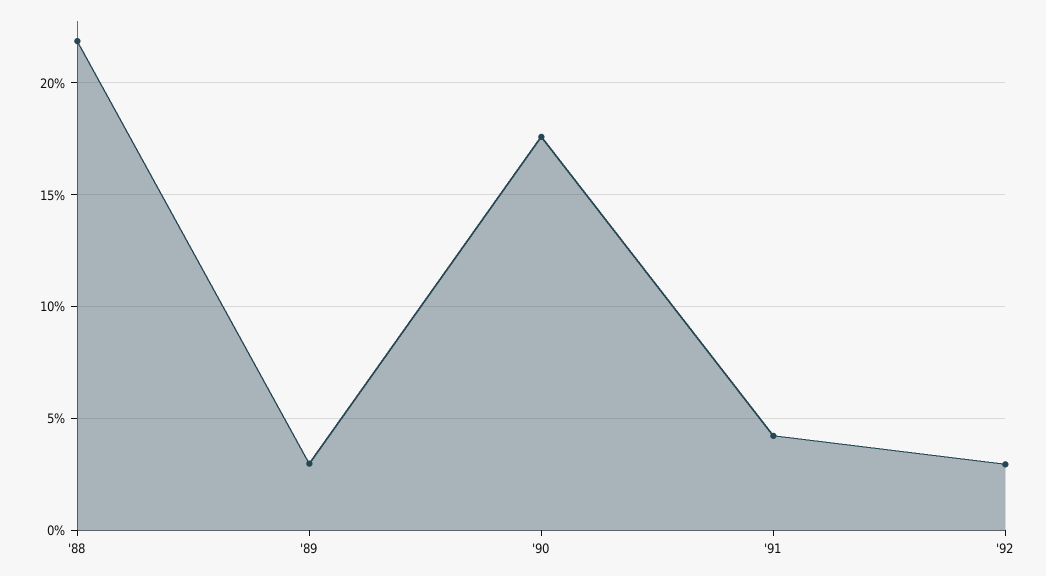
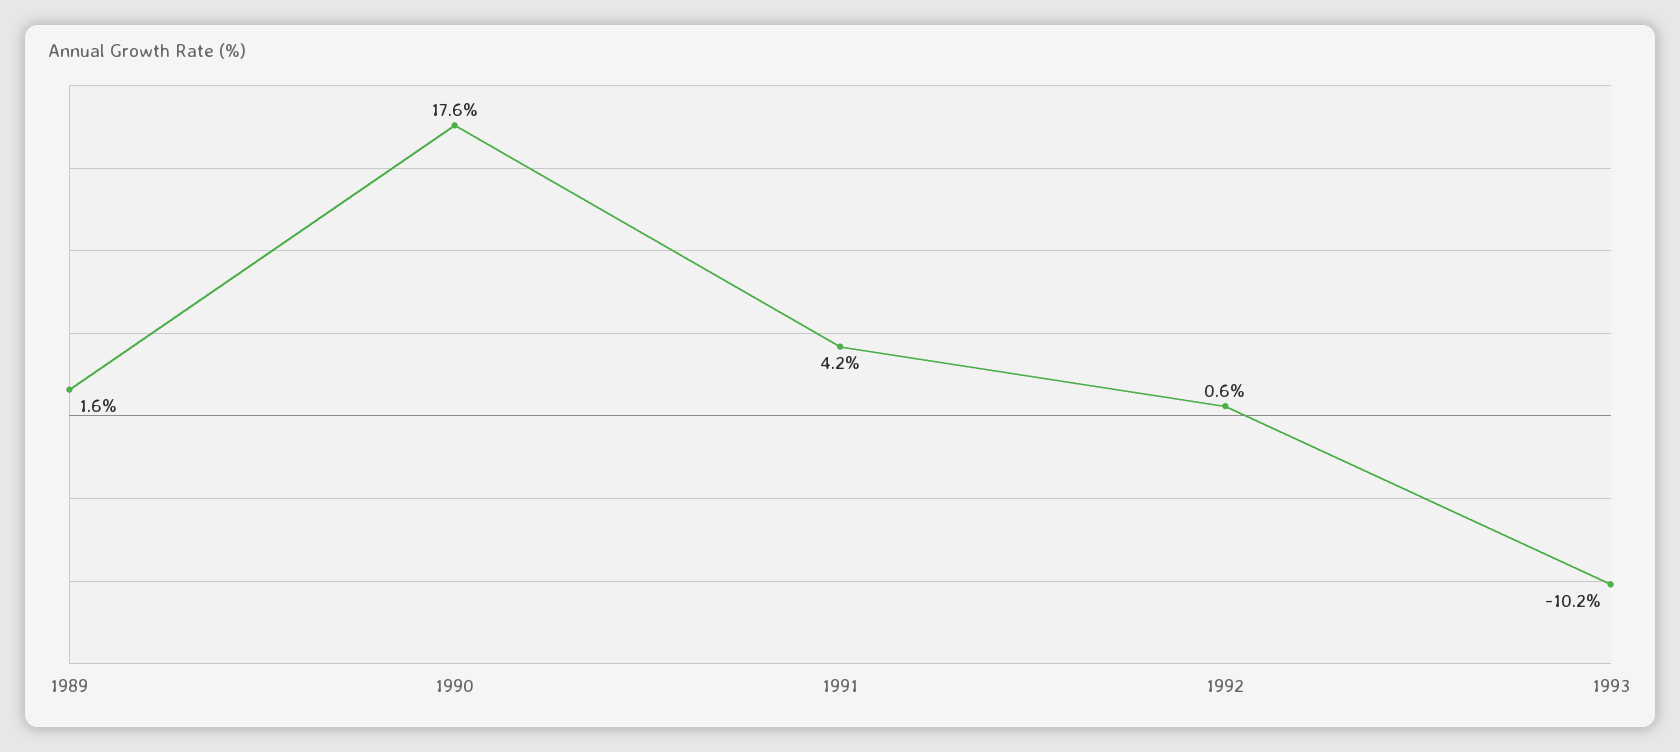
'88: 22 -> none
'89: 3 -> 1.6
'92: 3 -> 0.6
1993: none -> -10.2

